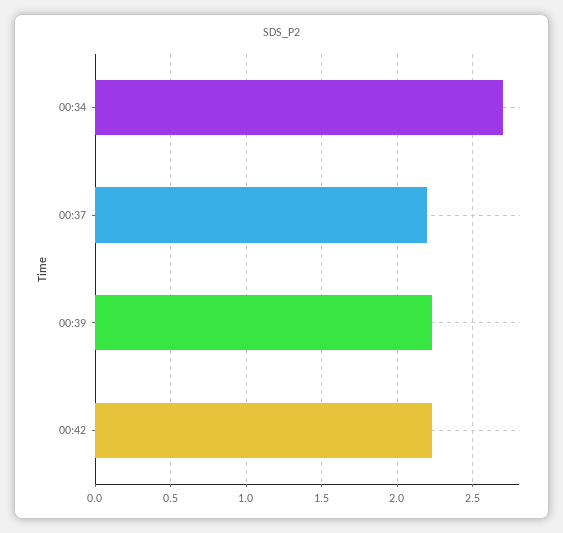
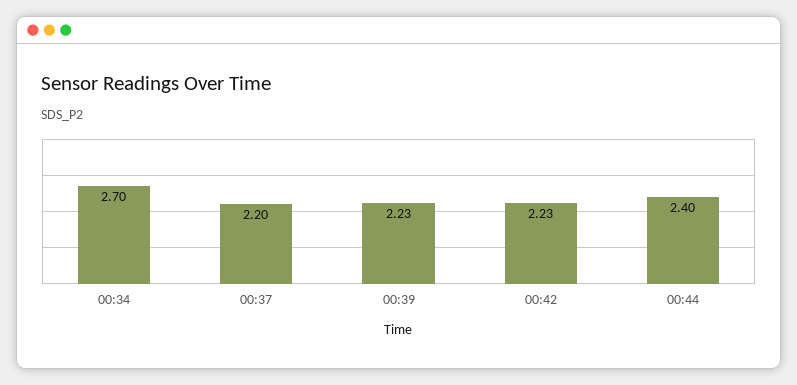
00:44: none -> 2.4

